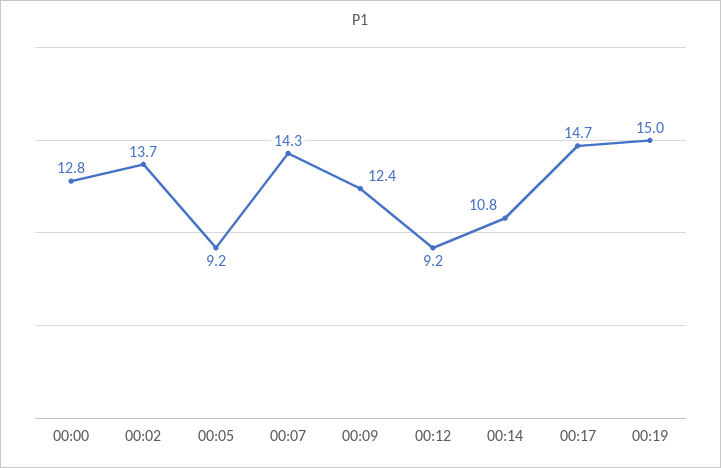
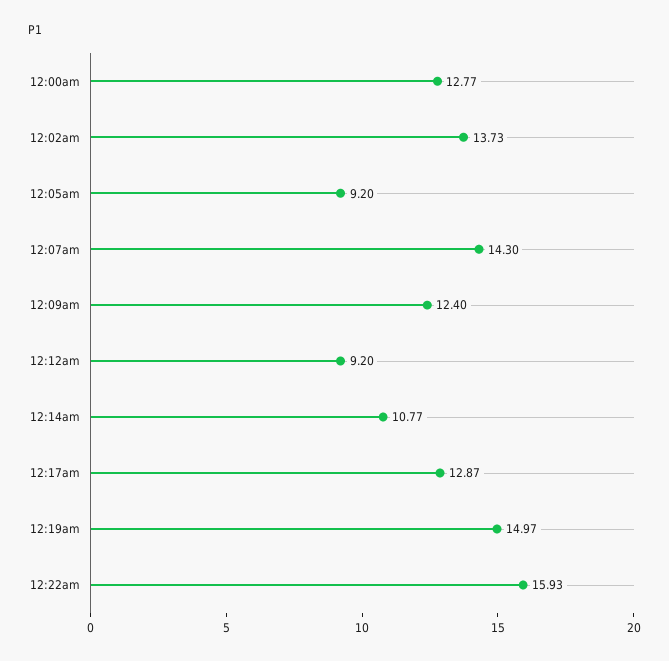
00:17: 14.7 -> 12.87
12:22am: none -> 15.93

